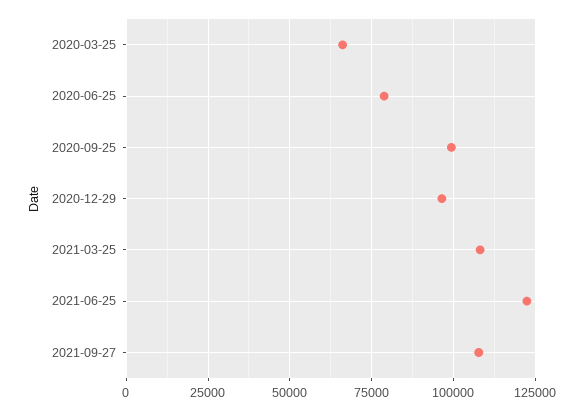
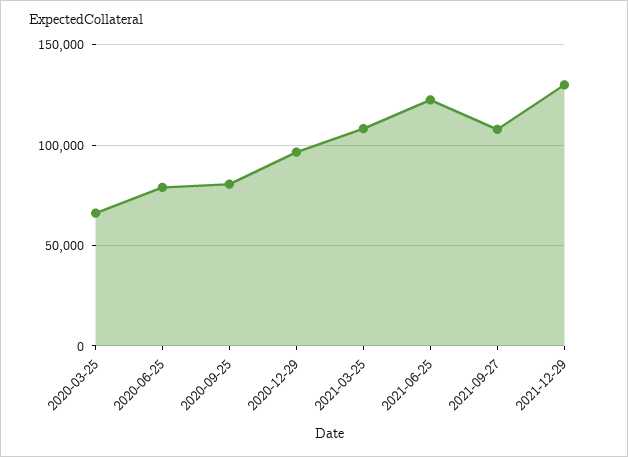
2020-09-25: 100000 -> 80000
2021-12-29: none -> 130000

